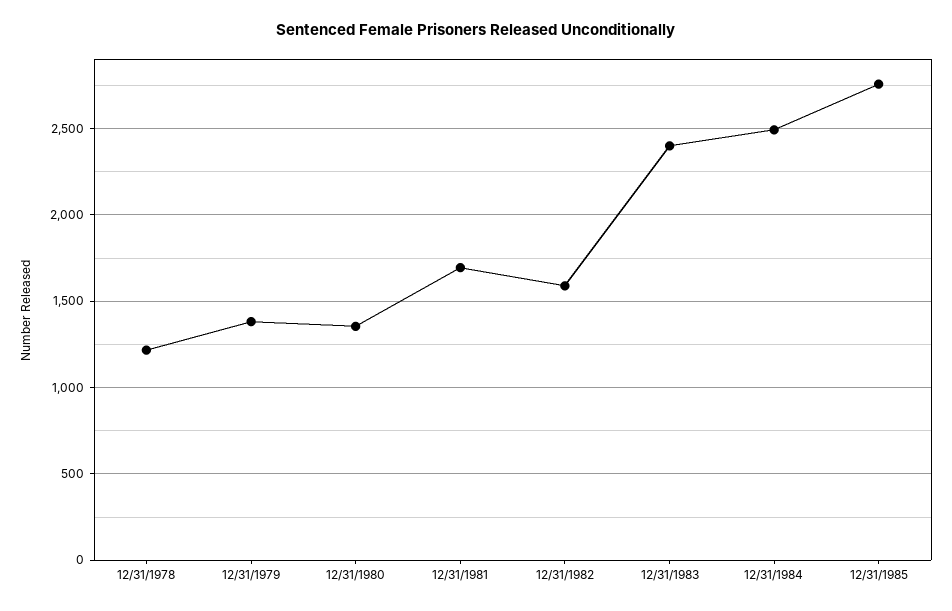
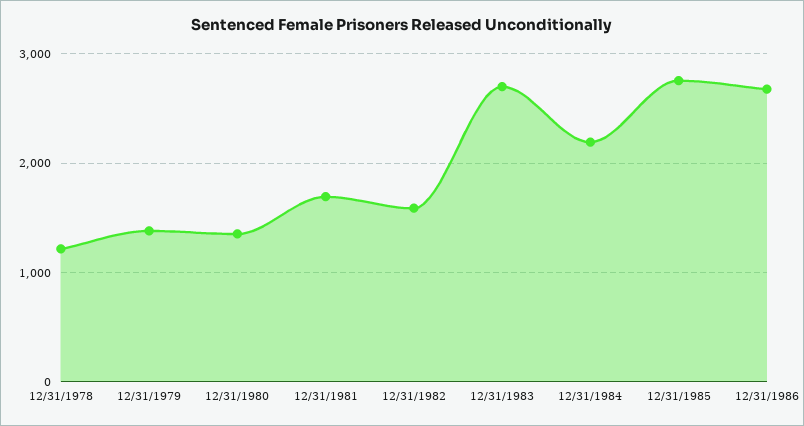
12/31/1983: 2400 -> 2700
12/31/1984: 2500 -> 2200
12/31/1986: none -> 2700

